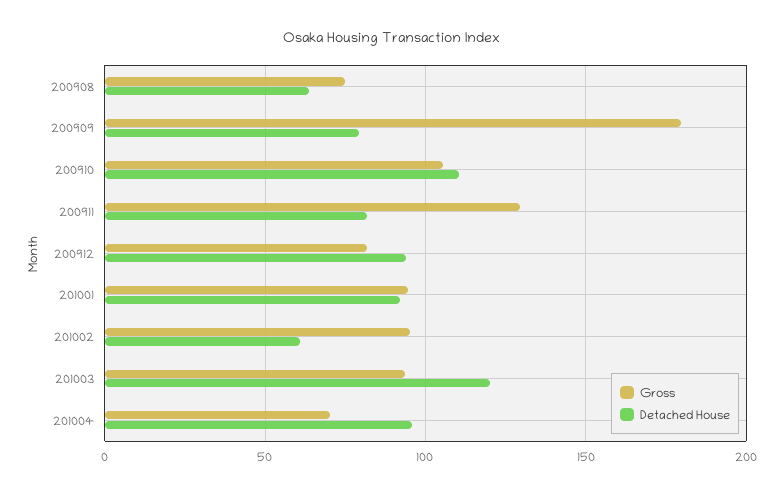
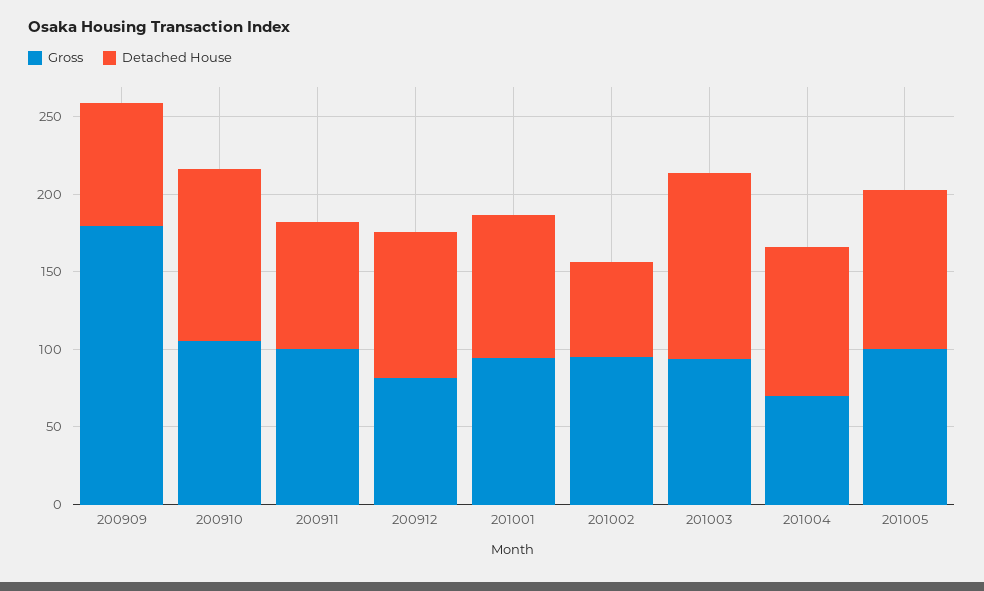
Gross, 200908: 75 -> none
Detached House, 200908: 65 -> none
Gross, 200911: 130 -> 100
Gross, 201005: none -> 100
Detached House, 201005: none -> 100

